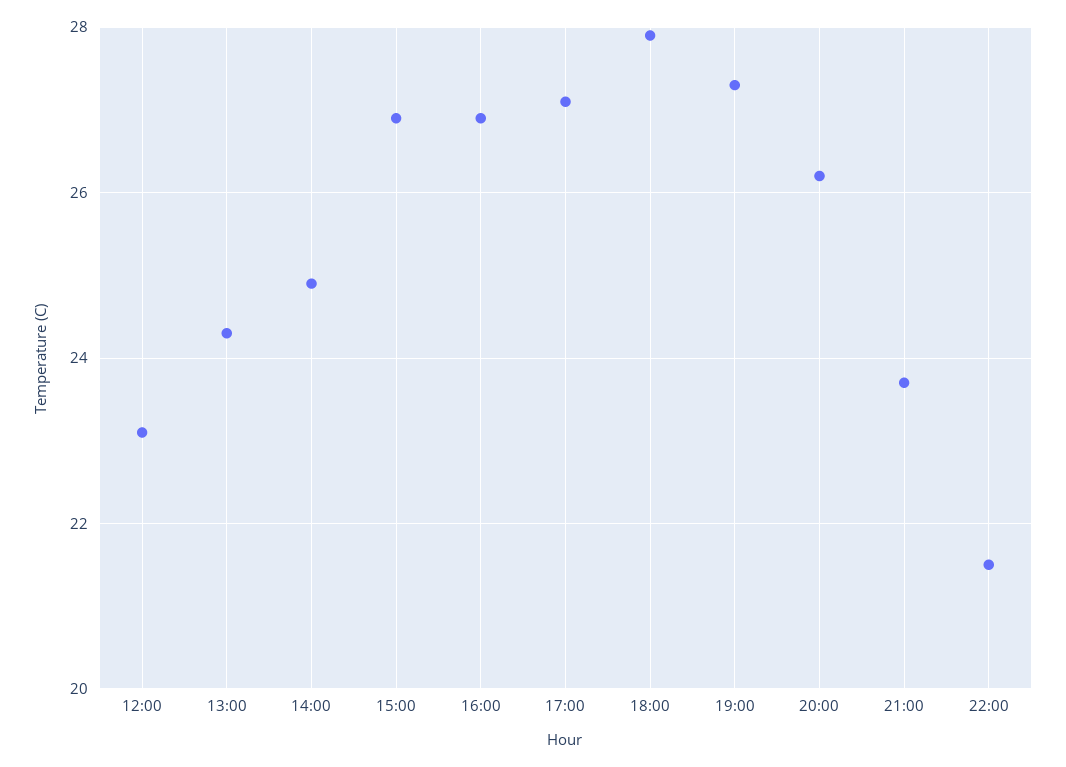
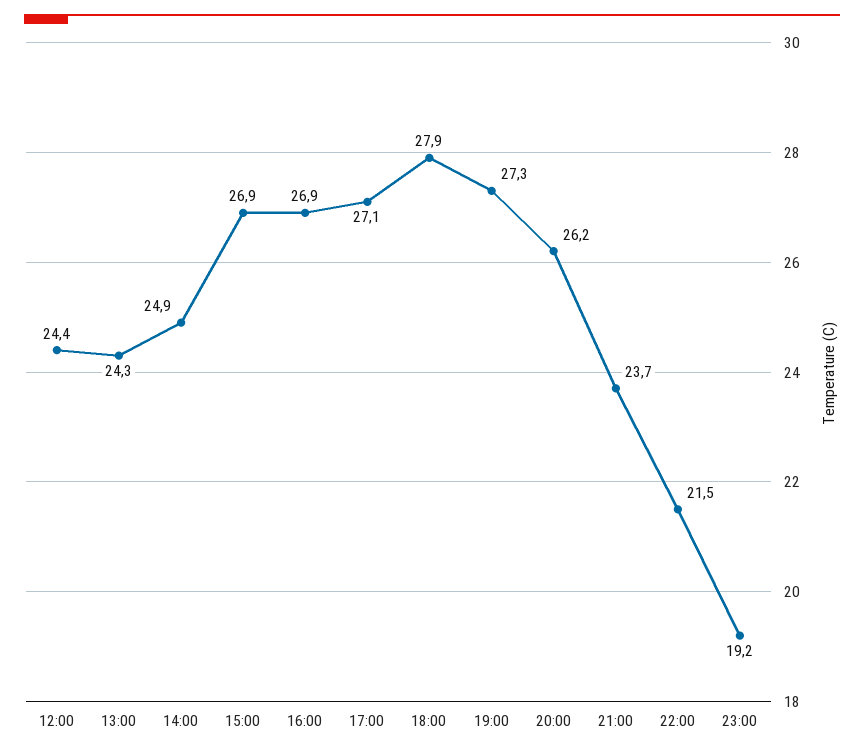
12:00: 23 -> 24.4
23:00: none -> 19.2

